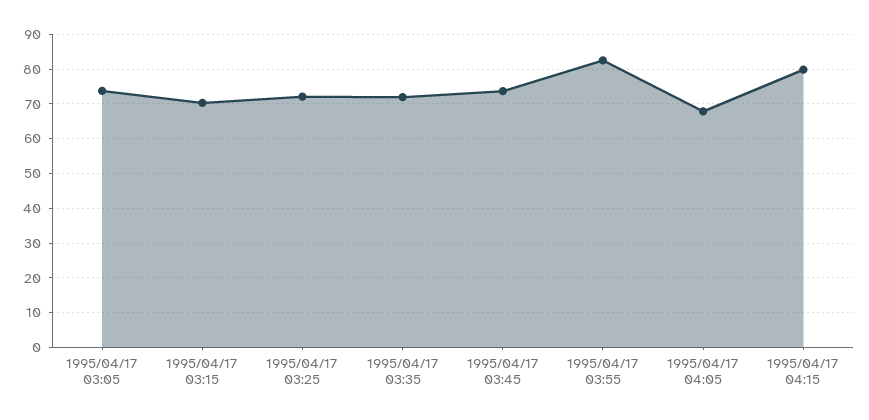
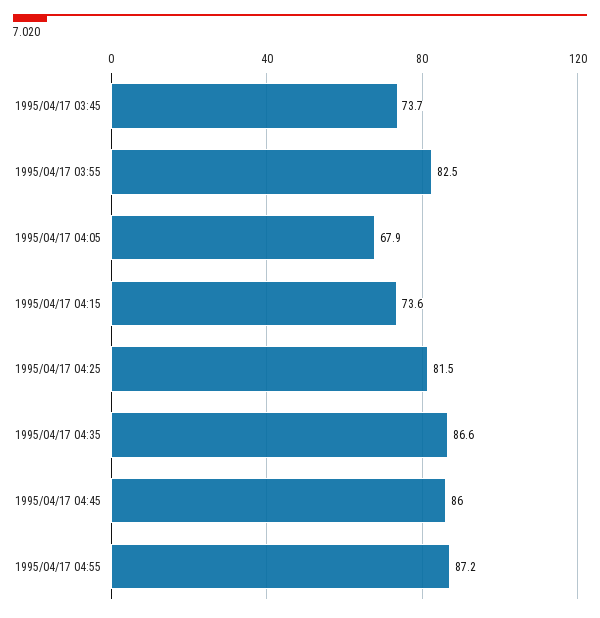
1995/04/17 03:05: 74 -> none
1995/04/17 03:15: 70 -> none
1995/04/17 03:25: 72 -> none
1995/04/17 03:35: 72 -> none
1995/04/17 04:15: 80 -> 73.6
1995/04/17 04:25: none -> 81.5
1995/04/17 04:35: none -> 86.6
1995/04/17 04:45: none -> 86
1995/04/17 04:55: none -> 87.2

